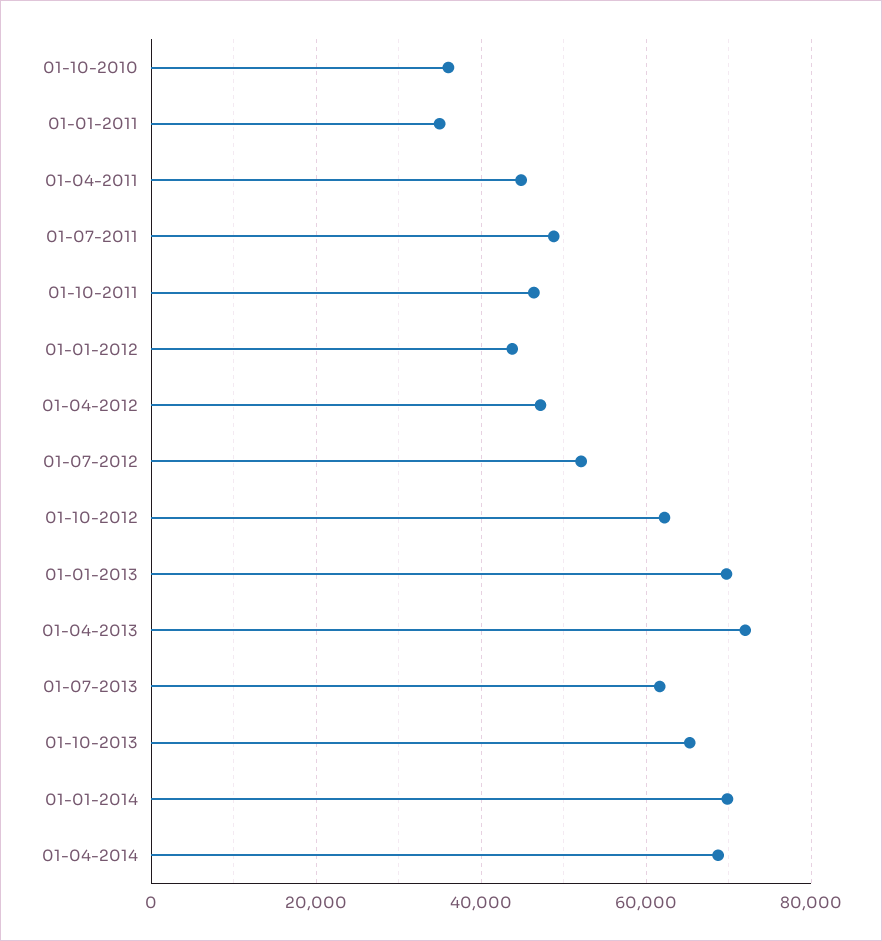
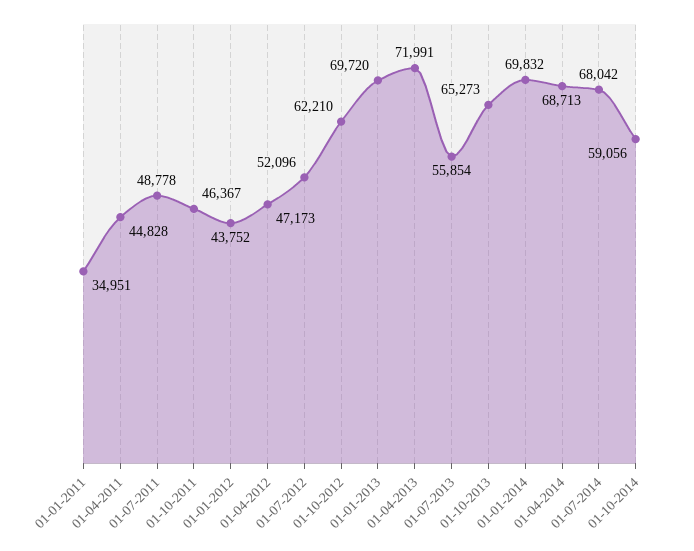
01-10-2010: 36000 -> none
01-07-2013: 62000 -> 55854
01-07-2014: none -> 68042
01-10-2014: none -> 59056

